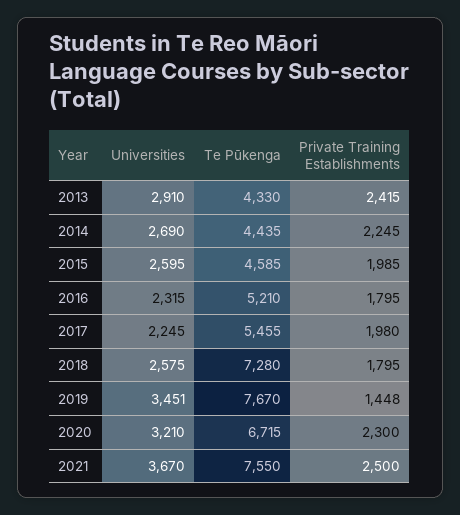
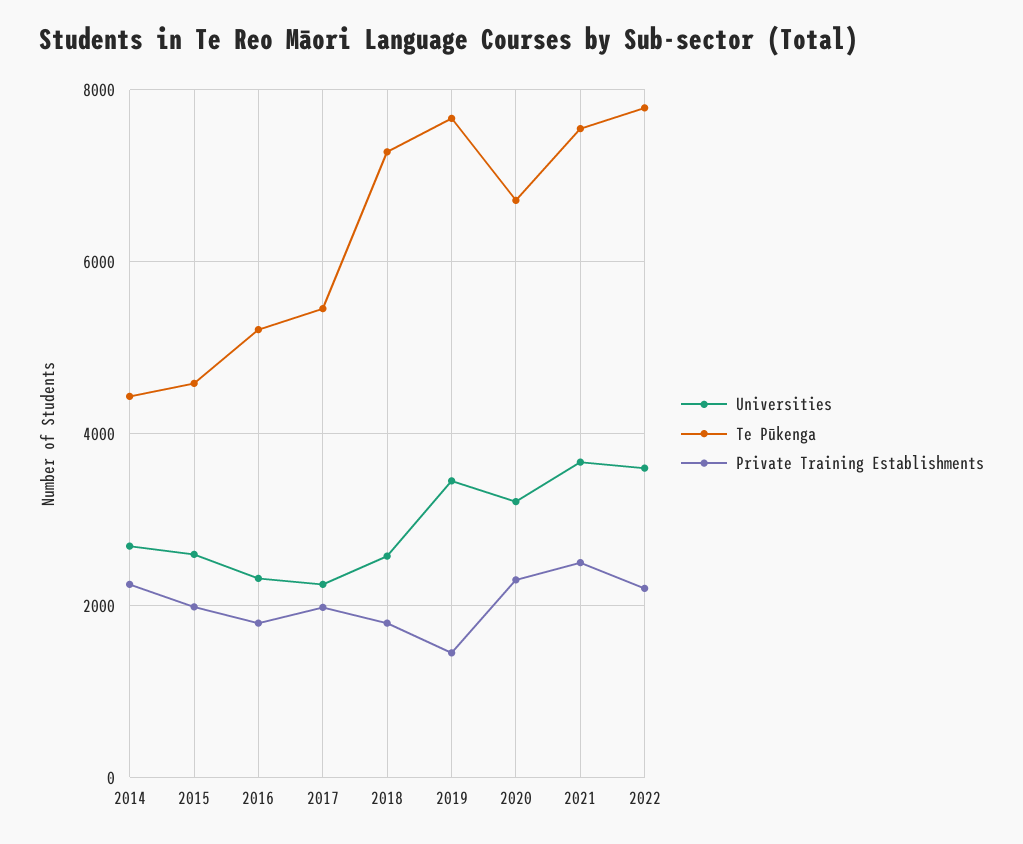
Universities, 2013: 2910 -> none
Te Pūkenga, 2013: 4330 -> none
Private Training Establishments, 2013: 2415 -> none
Universities, 2022: none -> 3600
Te Pūkenga, 2022: none -> 7800
Private Training Establishments, 2022: none -> 2200

